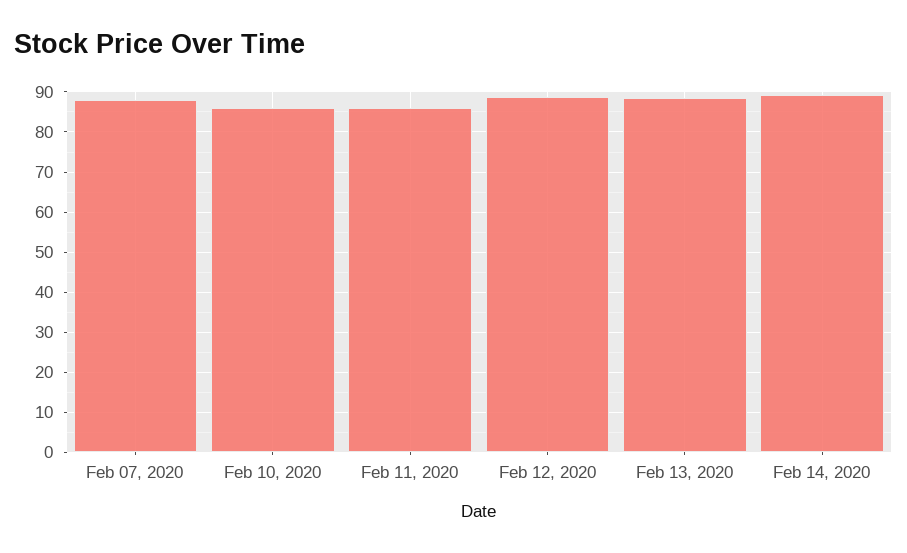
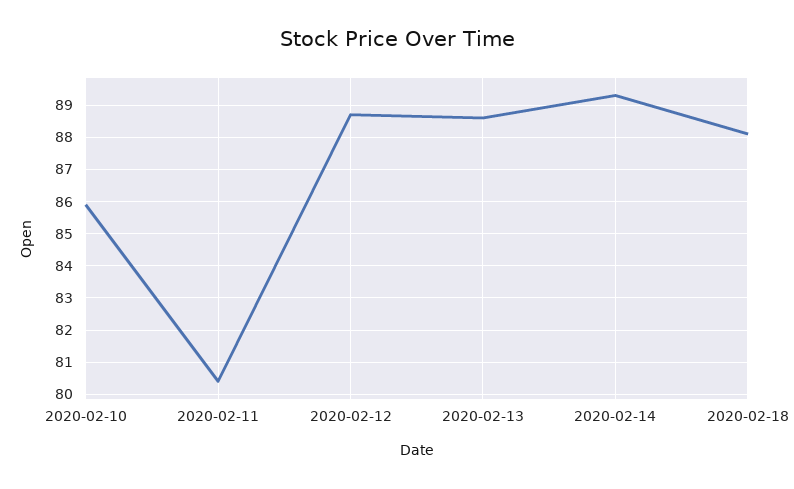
Feb 07, 2020: 88 -> none
Feb 11, 2020: 86 -> 80.5
2020-02-18: none -> 88

